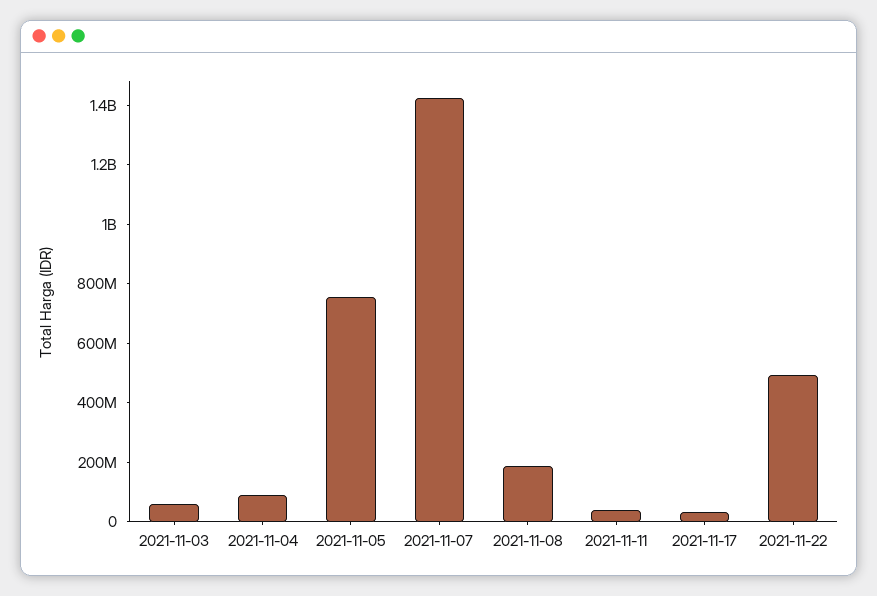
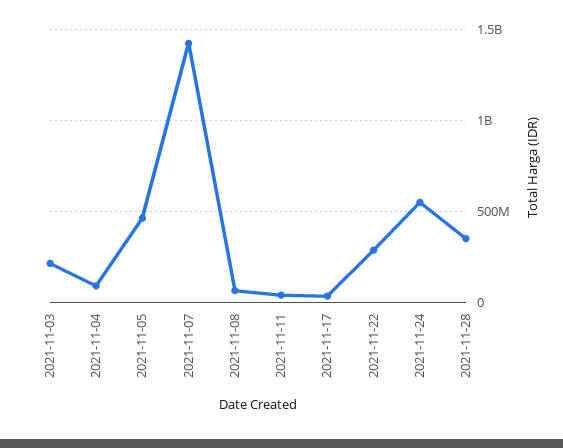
2021-11-03: 50000000 -> 200000000
2021-11-05: 750000000 -> 450000000
2021-11-08: 200000000 -> 50000000
2021-11-22: 500000000 -> 300000000
2021-11-24: none -> 550000000
2021-11-28: none -> 350000000

